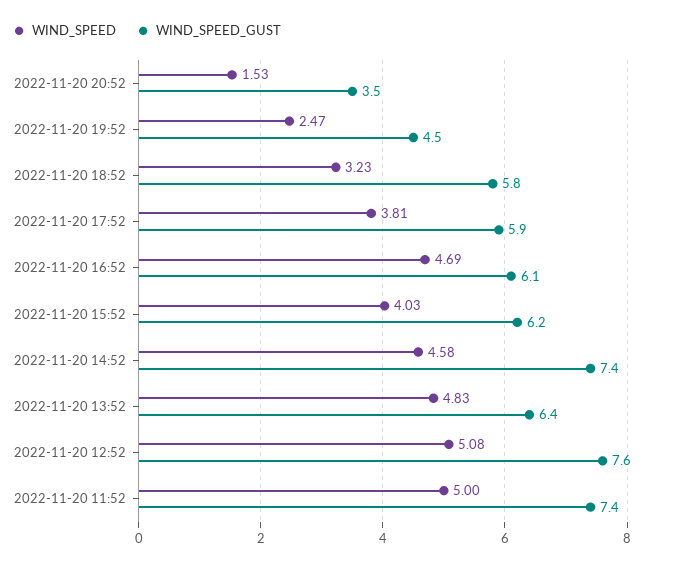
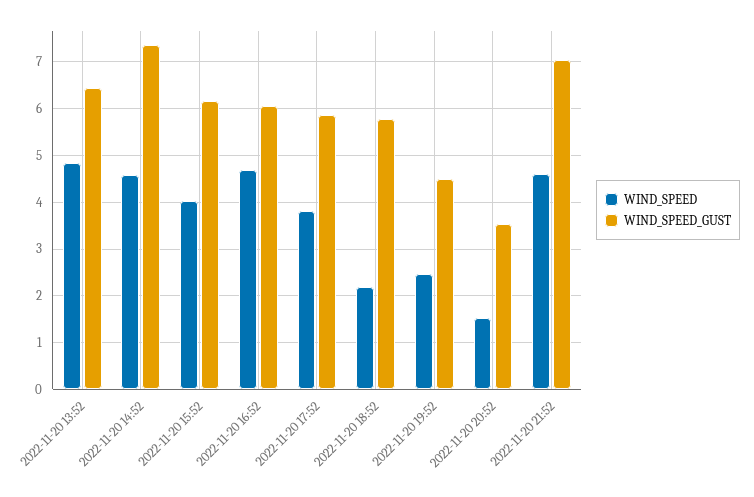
WIND_SPEED, 2022-11-20 18:52: 3.23 -> 2.2
WIND_SPEED, 2022-11-20 12:52: 5.08 -> none
WIND_SPEED_GUST, 2022-11-20 12:52: 7.6 -> none
WIND_SPEED, 2022-11-20 11:52: 5 -> none
WIND_SPEED_GUST, 2022-11-20 11:52: 7.4 -> none
WIND_SPEED, 2022-11-20 21:52: none -> 4.6
WIND_SPEED_GUST, 2022-11-20 21:52: none -> 7

